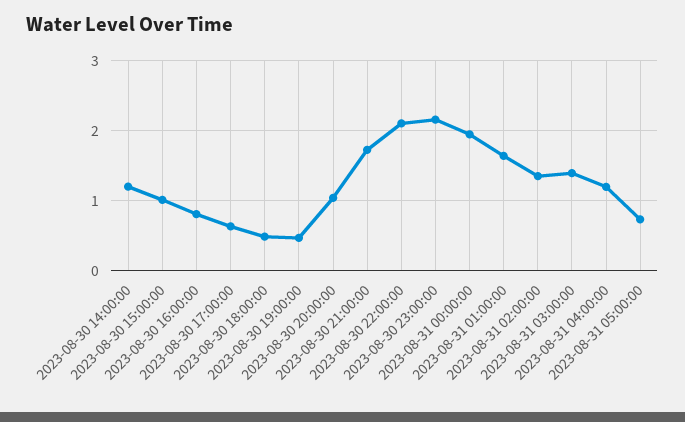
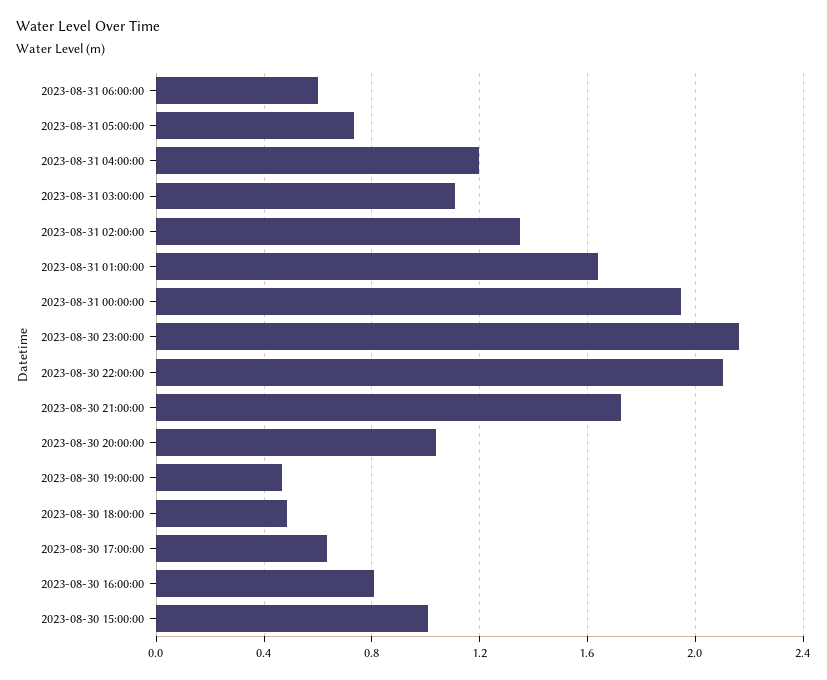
2023-08-30 14:00:00: 1.2 -> none
2023-08-31 03:00:00: 1.4 -> 1.1
2023-08-31 06:00:00: none -> 0.6

